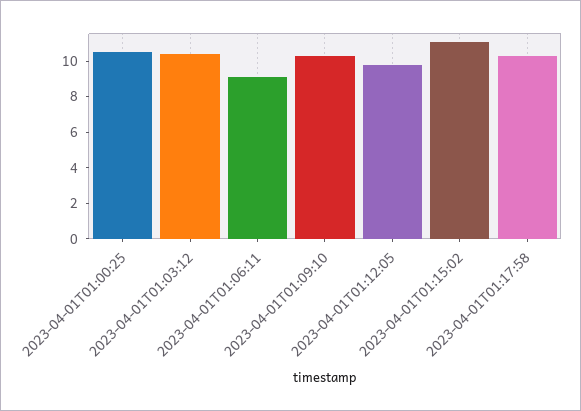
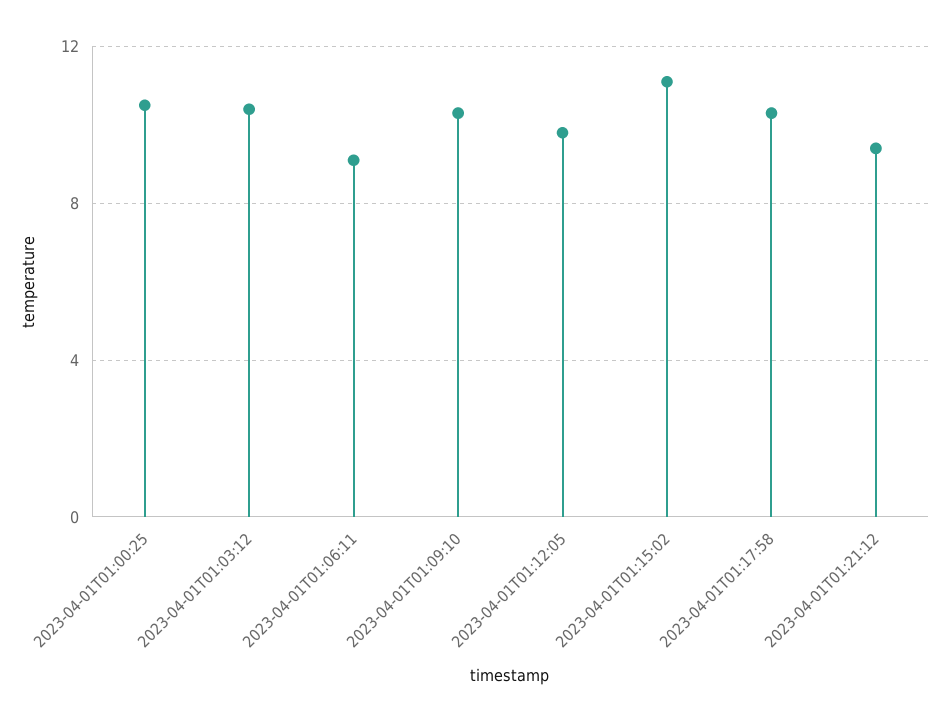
2023-04-01T01:21:12: none -> 9.5

